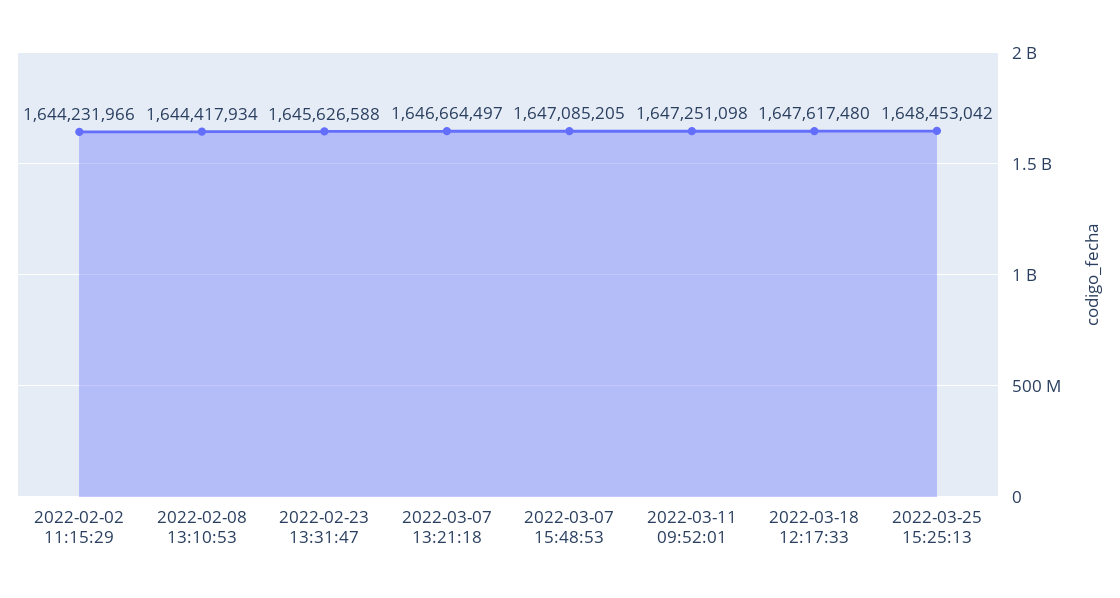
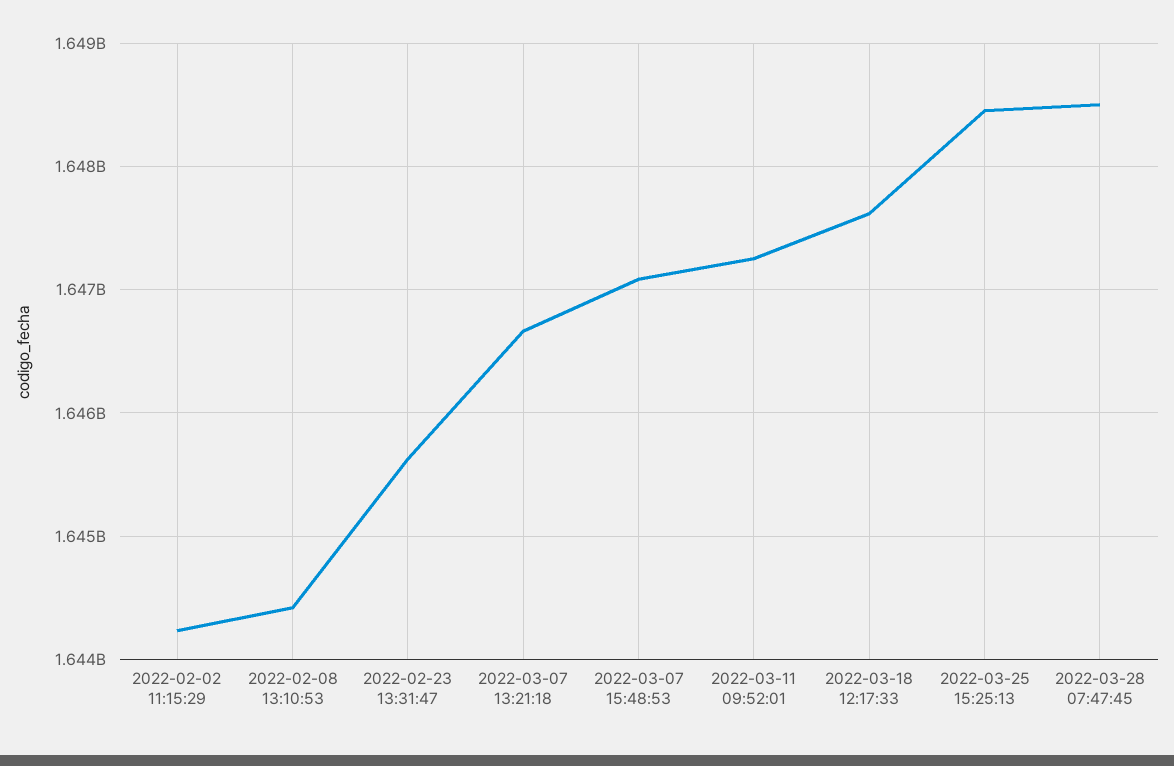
2022-03-28 07:47:45: none -> 1648500000

